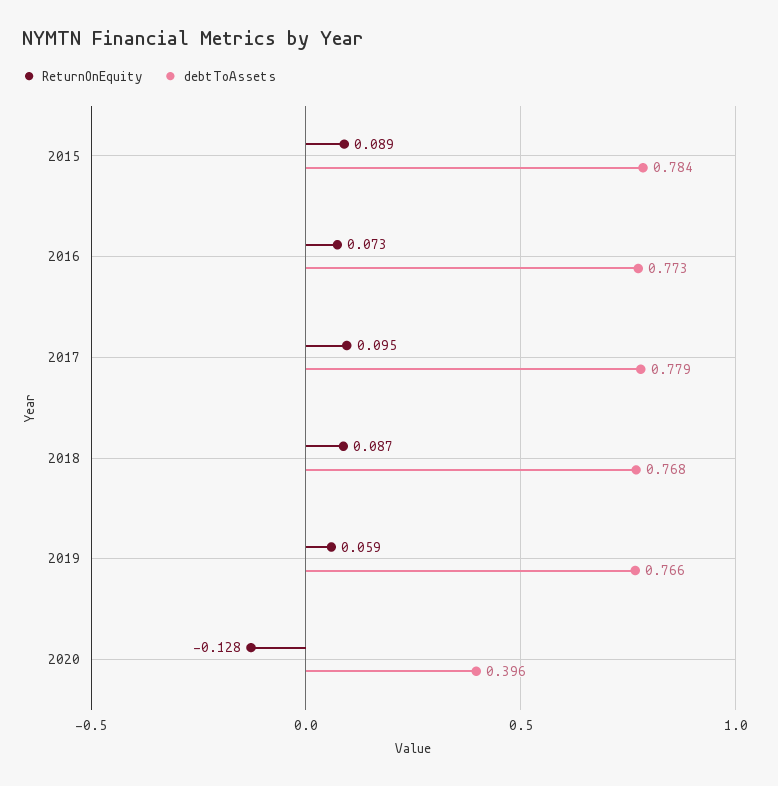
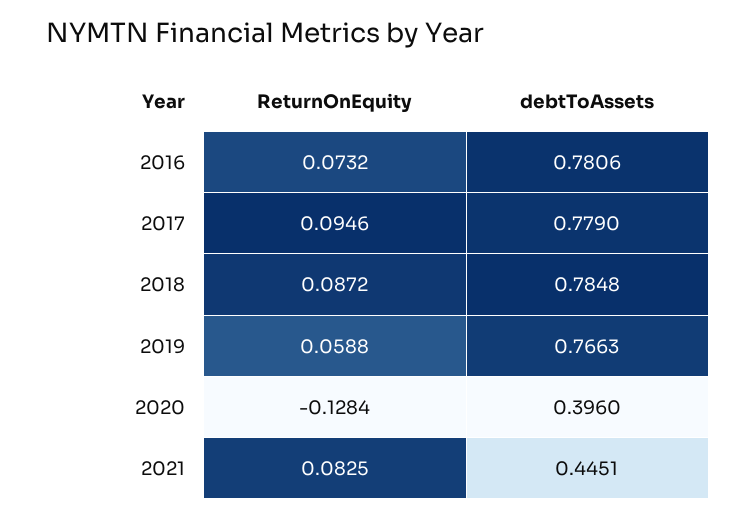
ReturnOnEquity, 2015: 0.089 -> none
debtToAssets, 2015: 0.784 -> none
debtToAssets, 2016: 0.773 -> 0.7806
debtToAssets, 2018: 0.768 -> 0.7848
ReturnOnEquity, 2021: none -> 0.0825
debtToAssets, 2021: none -> 0.4451

